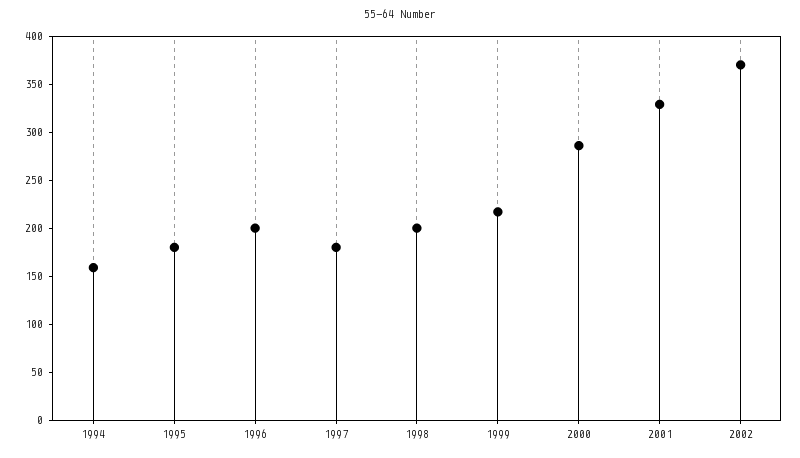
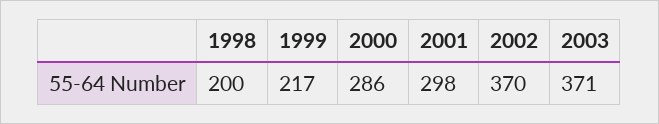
1994: 160 -> none
1995: 180 -> none
1996: 200 -> none
1997: 180 -> none
2001: 330 -> 298
2003: none -> 371

